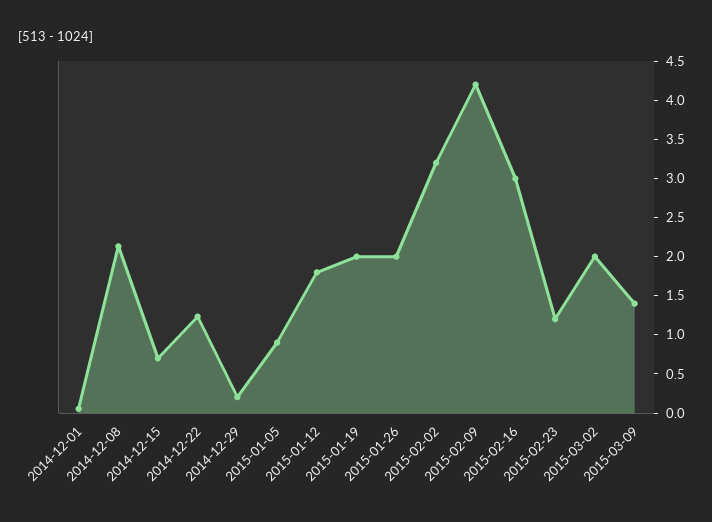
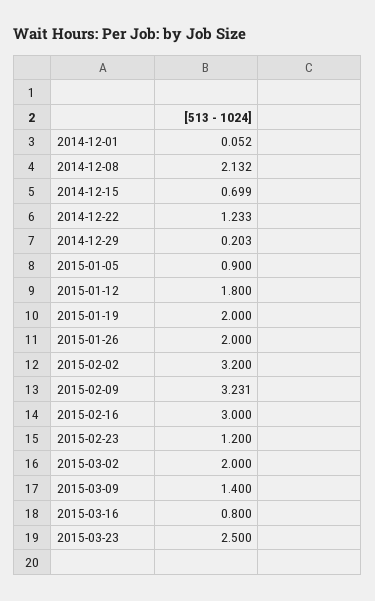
2015-02-09: 4.25 -> 3.231
2015-03-16: none -> 0.8
2015-03-23: none -> 2.5

